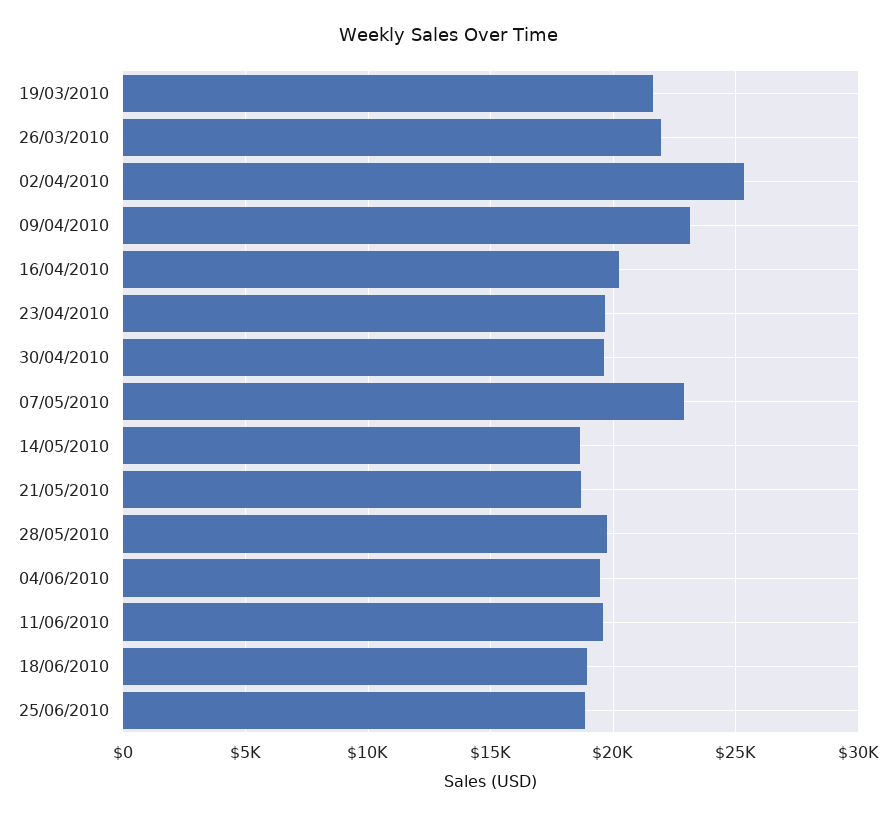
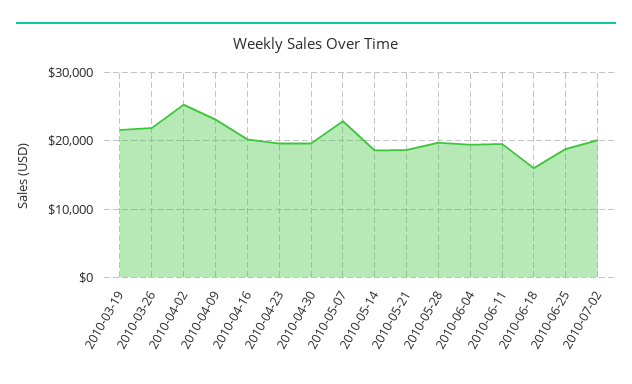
18/06/2010: 19000 -> 16000
2010-07-02: none -> 20000

